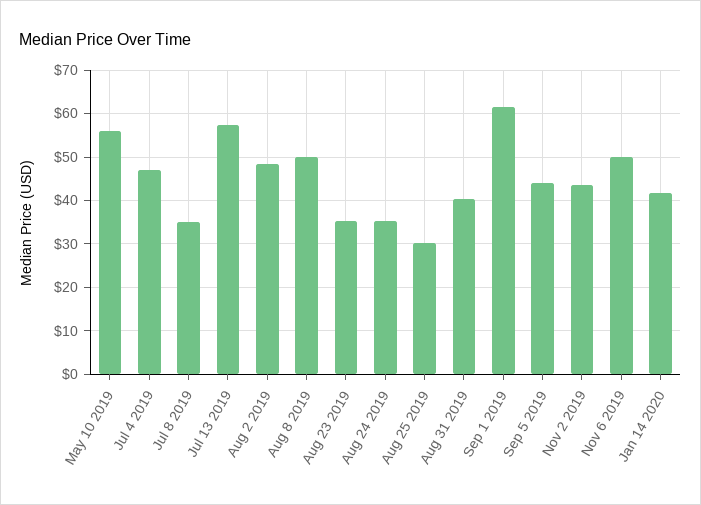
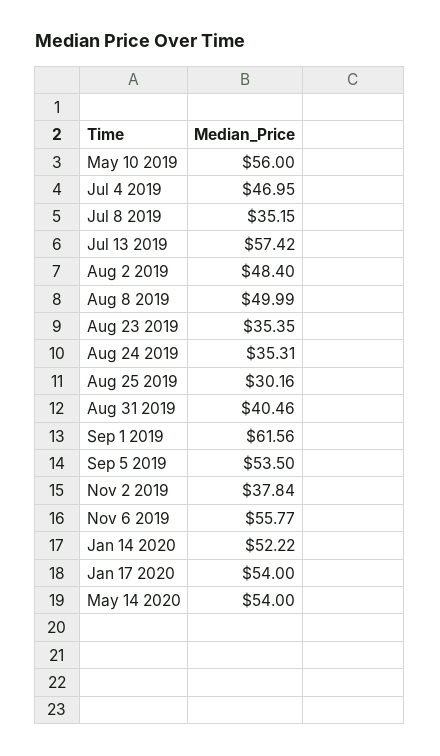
Sep 5 2019: 44 -> 53.5
Nov 2 2019: 44 -> 37.84
Nov 6 2019: 50 -> 55.77
Jan 14 2020: 42 -> 52.22
Jan 17 2020: none -> 54
May 14 2020: none -> 54

